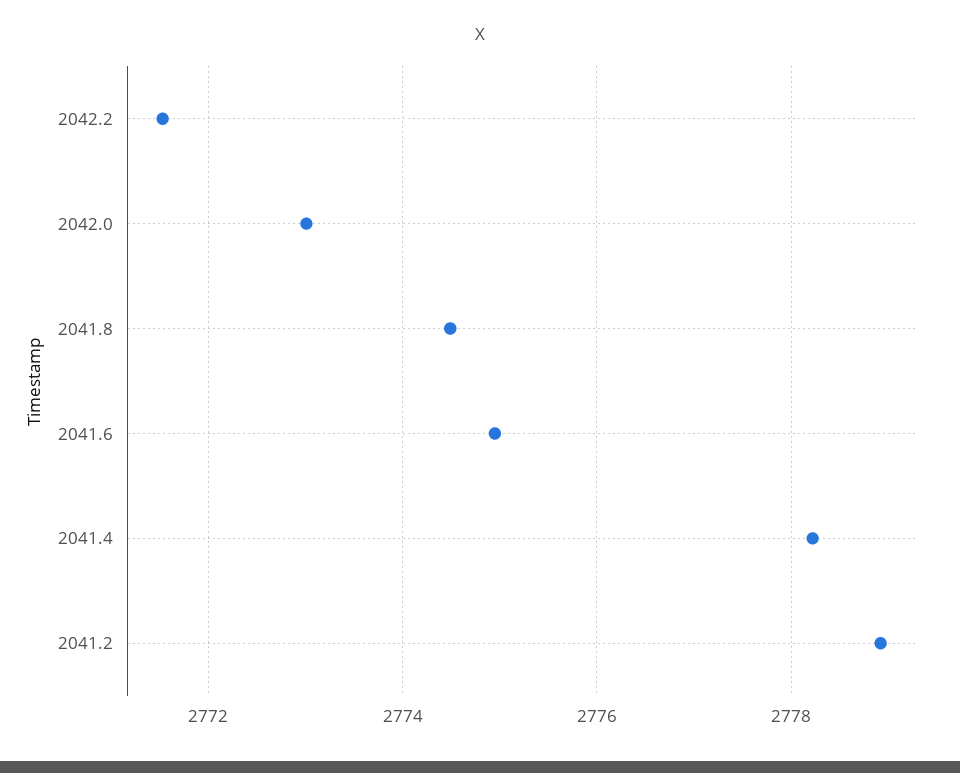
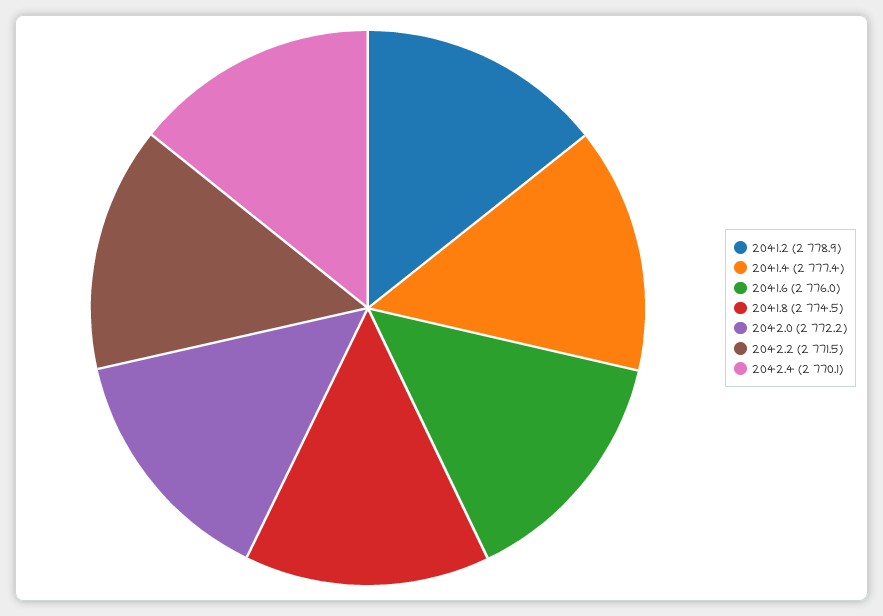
2042.0: 2773 -> 2772.2
2041.6: 2775 -> 2776
2041.4: 2778.2 -> 2777.4
2042.4: none -> 2770.1

